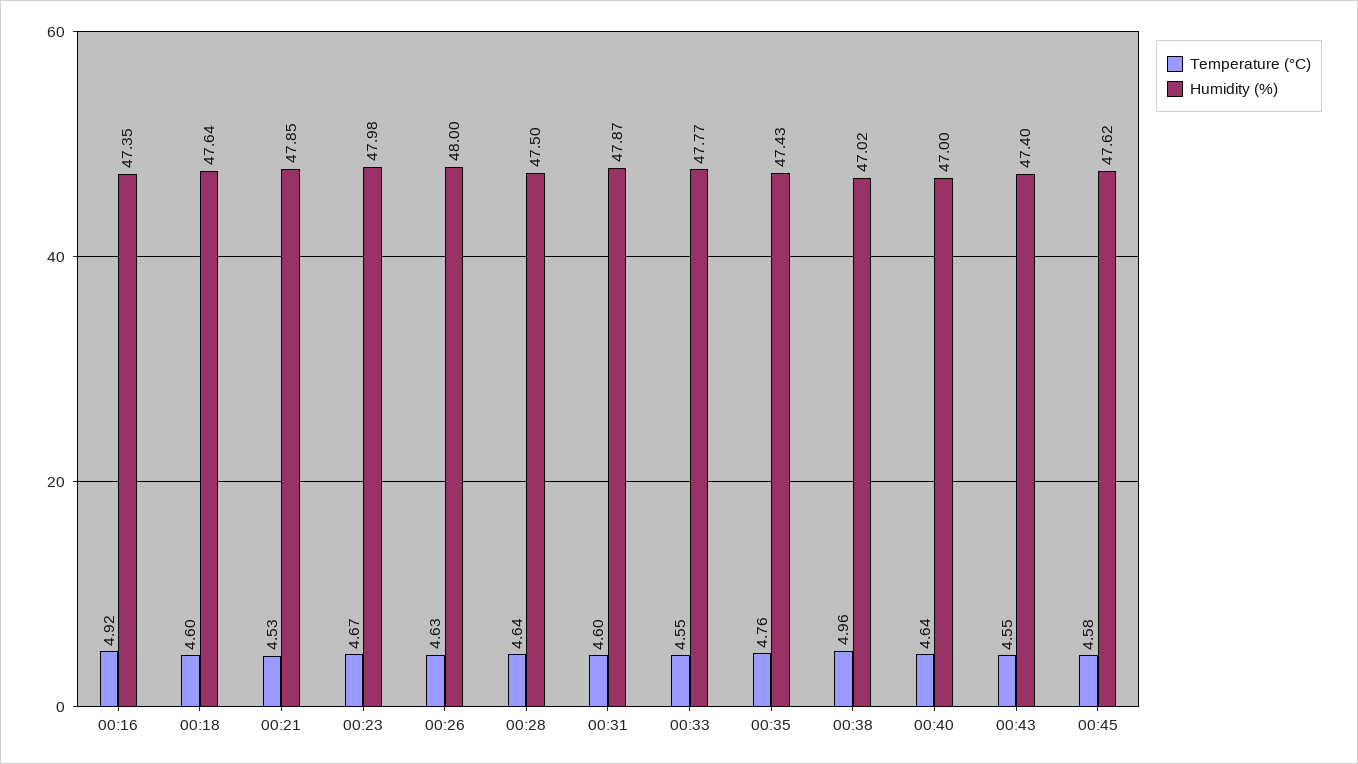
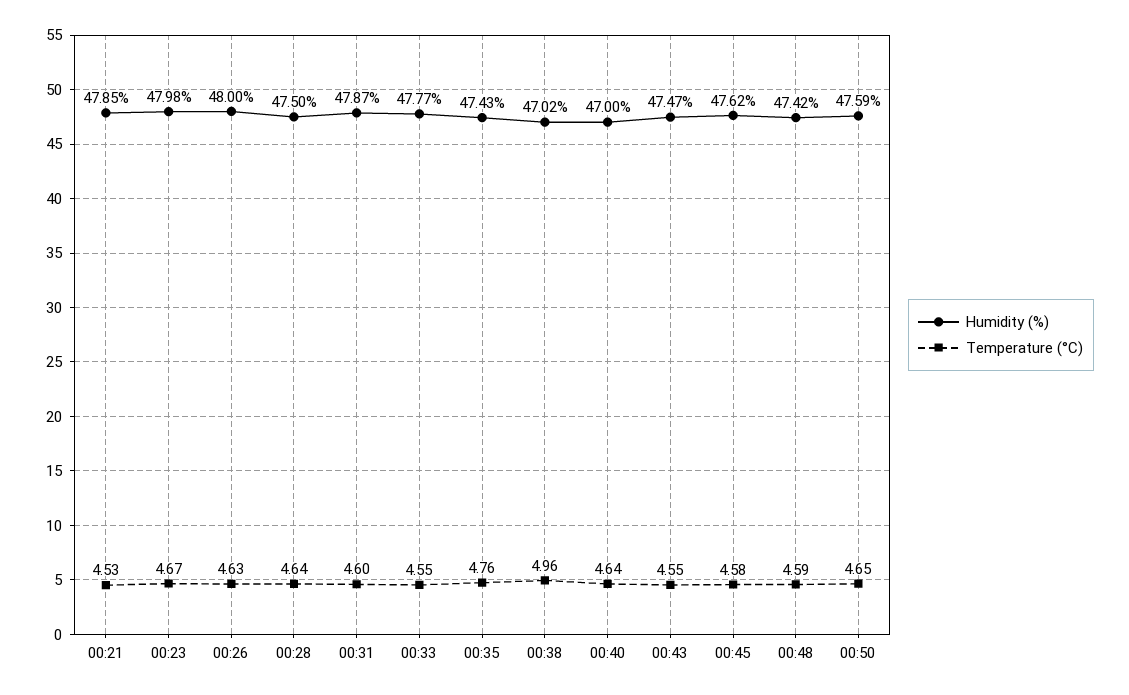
Temperature (°C), 00:16: 4.92 -> none
Humidity (%), 00:16: 47.35 -> none
Temperature (°C), 00:18: 4.6 -> none
Humidity (%), 00:18: 47.64 -> none
Humidity (%), 00:43: 47.4 -> 47.47
Humidity (%), 00:48: none -> 47.42
Temperature (°C), 00:48: none -> 4.59
Humidity (%), 00:50: none -> 47.59
Temperature (°C), 00:50: none -> 4.65

